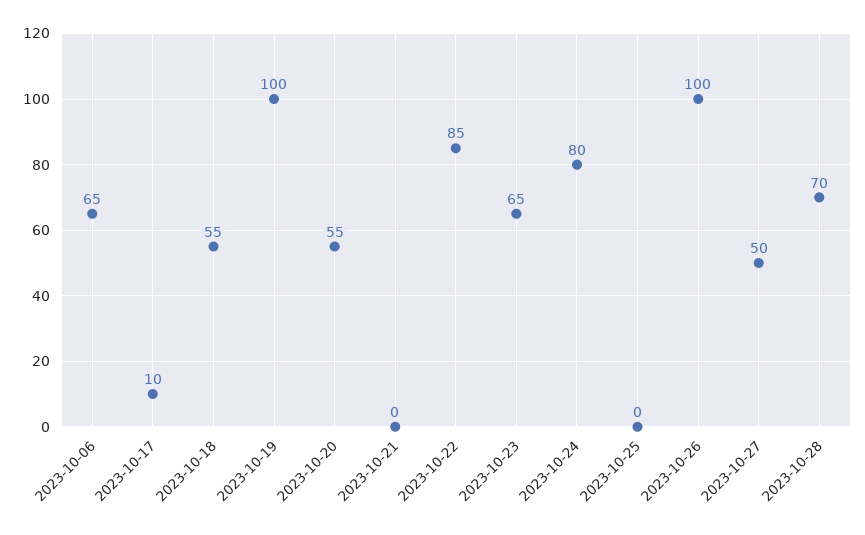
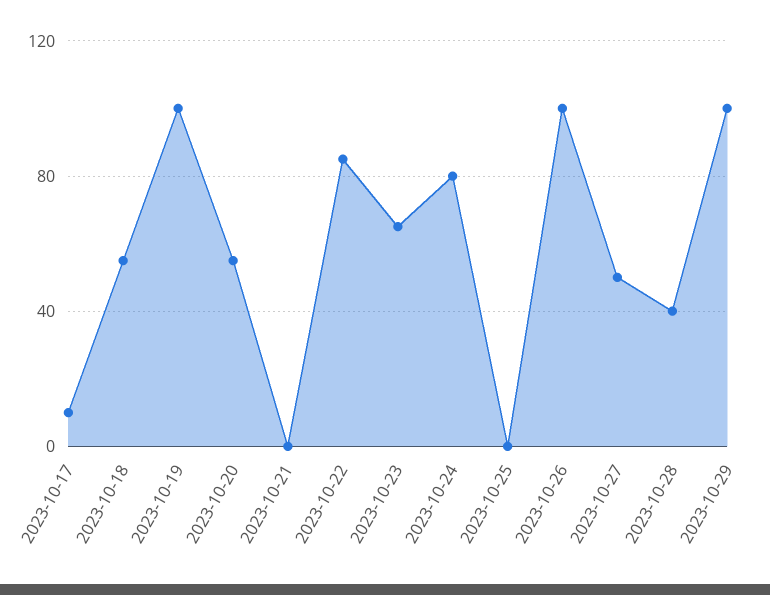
2023-10-06: 65 -> none
2023-10-28: 70 -> 40
2023-10-29: none -> 100

